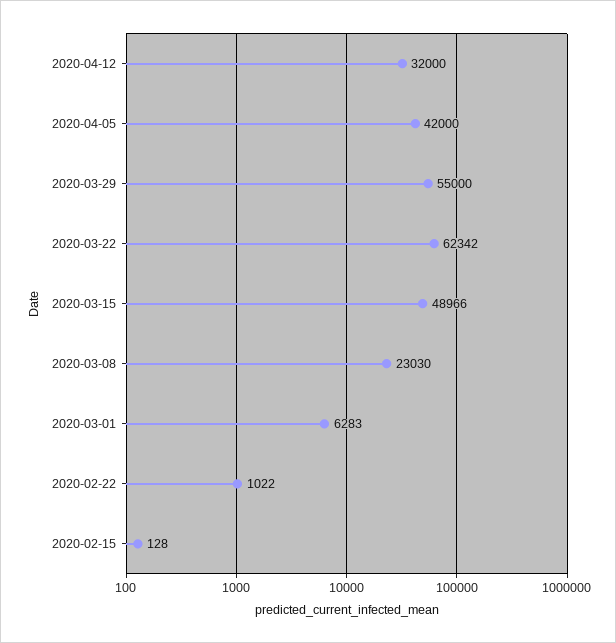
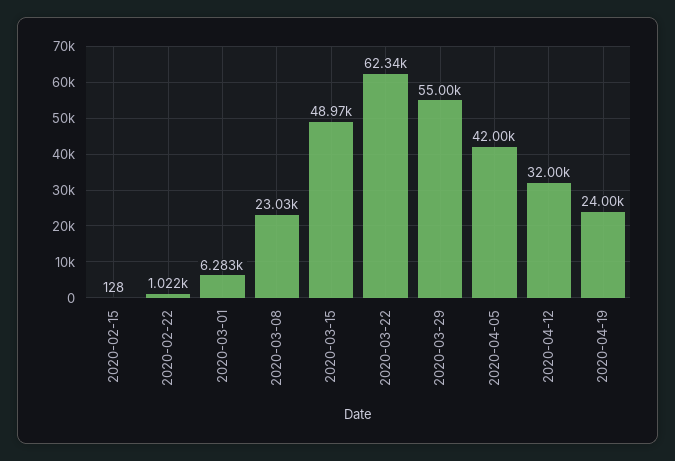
2020-04-19: none -> 24000

